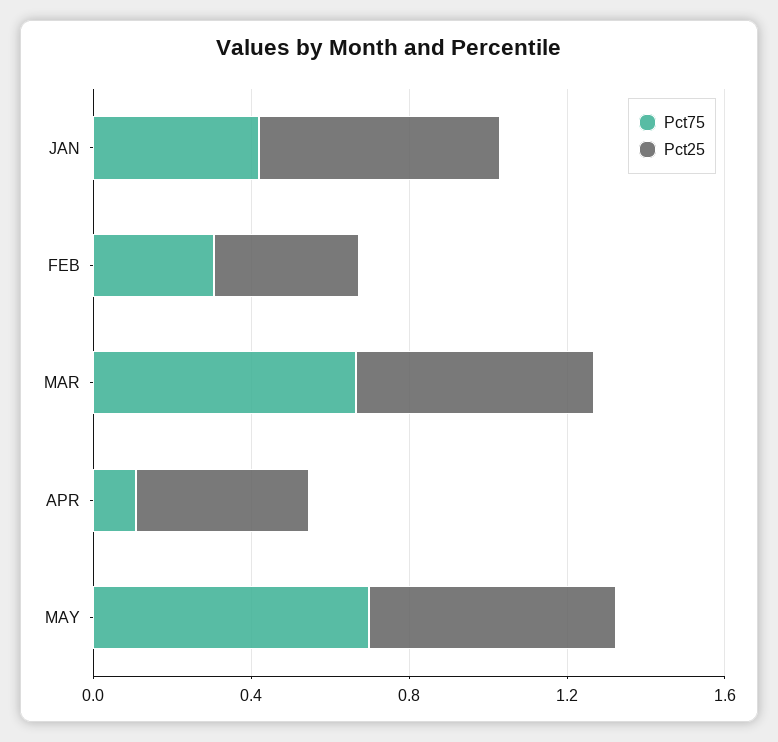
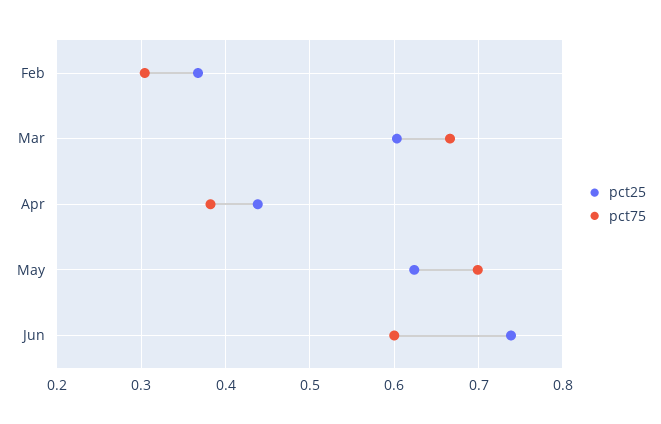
Pct75, JAN: 0.4 -> none
Pct25, JAN: 0.6 -> none
Pct75, APR: 0.1 -> 0.38
Pct25, Jun: none -> 0.74
Pct75, Jun: none -> 0.6

